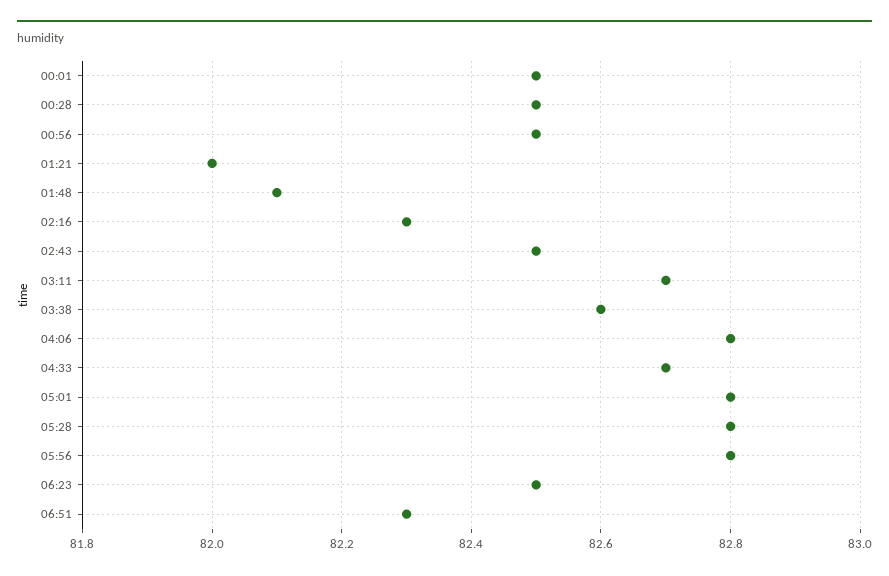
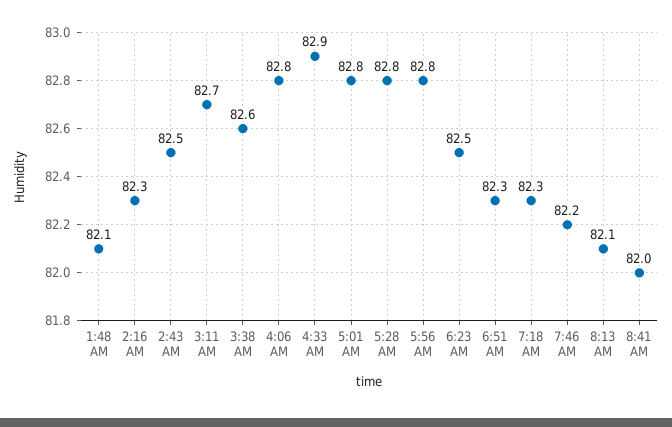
00:01: 82.5 -> none
00:28: 82.5 -> none
00:56: 82.5 -> none
01:21: 82 -> none
04:33: 82.7 -> 82.9
7:18 AM: none -> 82.3
7:46 AM: none -> 82.2
8:13 AM: none -> 82.1
8:41 AM: none -> 82

